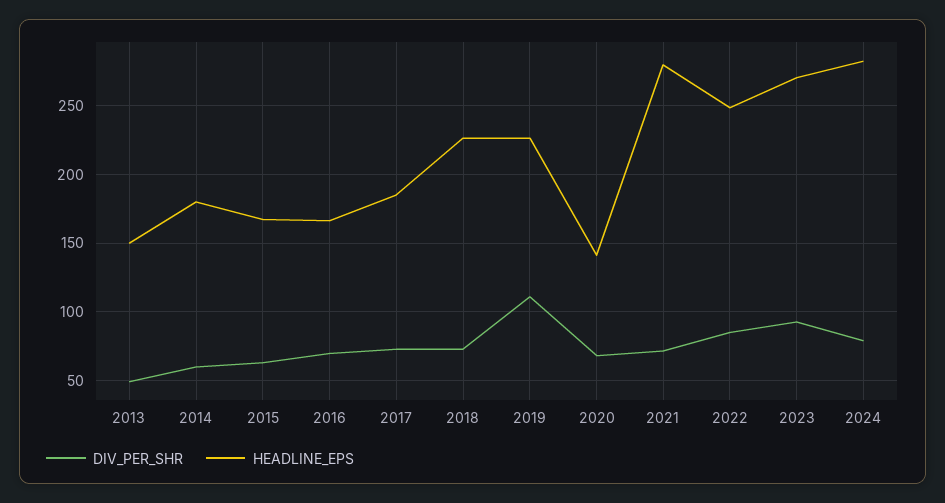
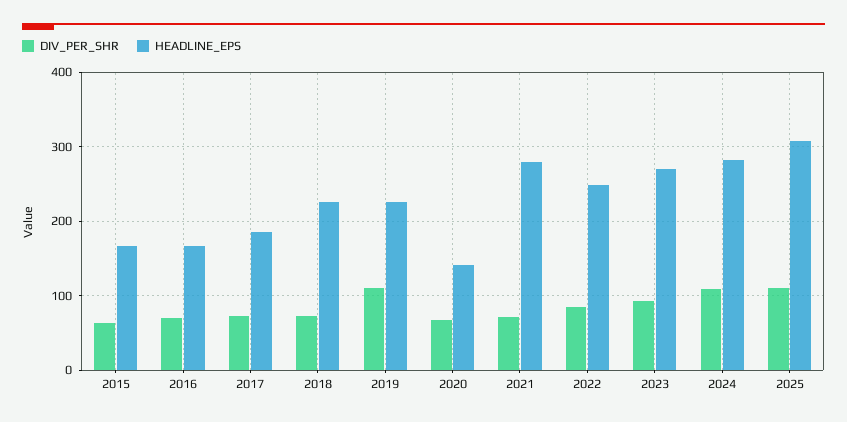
DIV_PER_SHR, 2013: 50 -> none
HEADLINE_EPS, 2013: 150 -> none
DIV_PER_SHR, 2014: 60 -> none
HEADLINE_EPS, 2014: 180 -> none
DIV_PER_SHR, 2024: 80 -> 110
DIV_PER_SHR, 2025: none -> 110
HEADLINE_EPS, 2025: none -> 310

